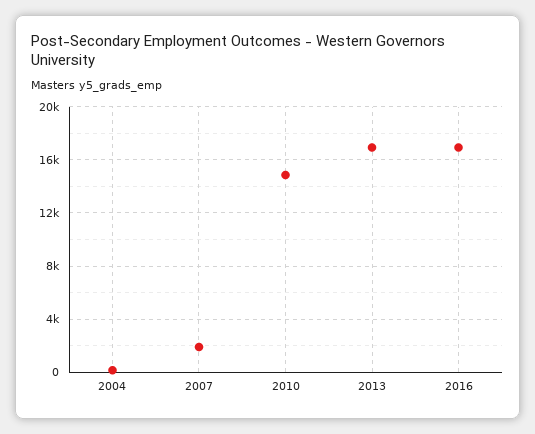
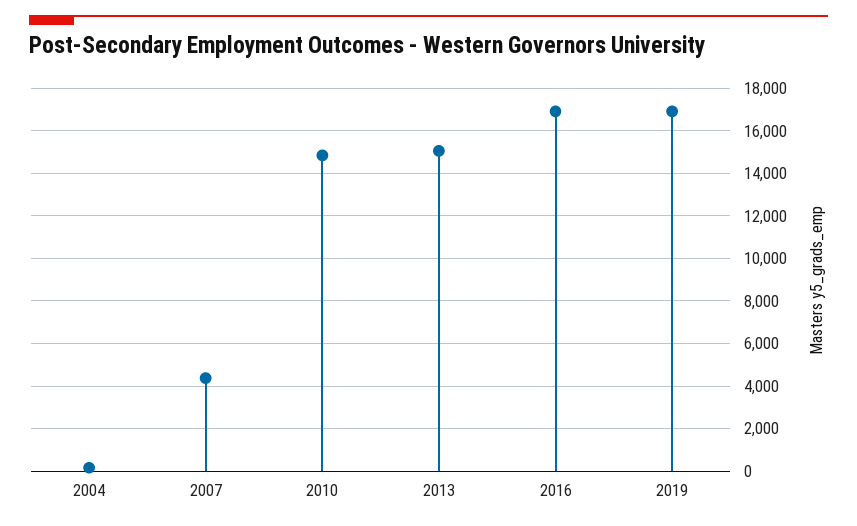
2007: 2000 -> 4500
2013: 17000 -> 15000
2019: none -> 17000

